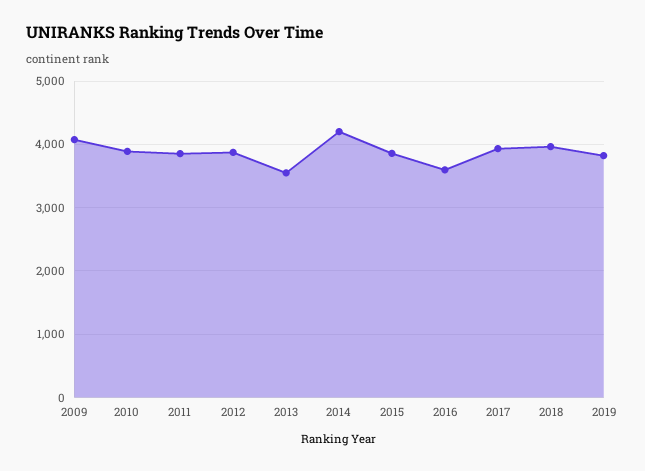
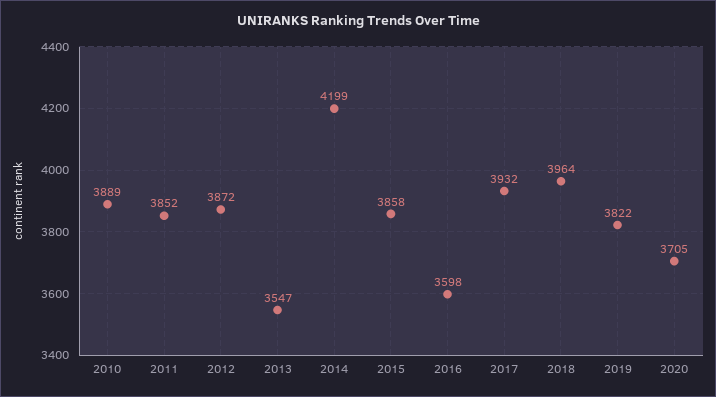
2009: 4100 -> none
2020: none -> 3705

